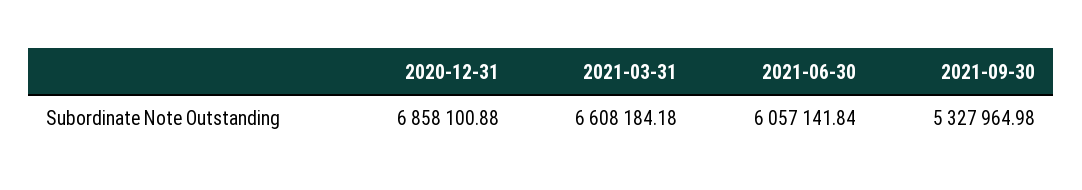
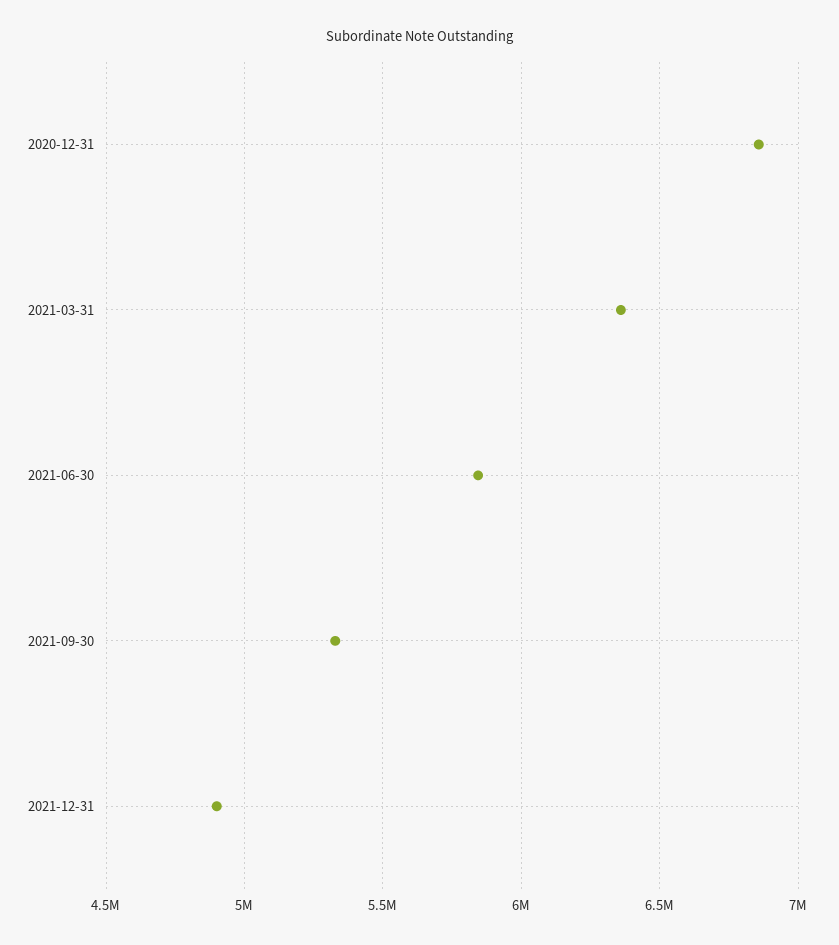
2021-03-31: 6608184.18 -> 6350000
2021-06-30: 6057141.84 -> 5850000
2021-12-31: none -> 4900000

